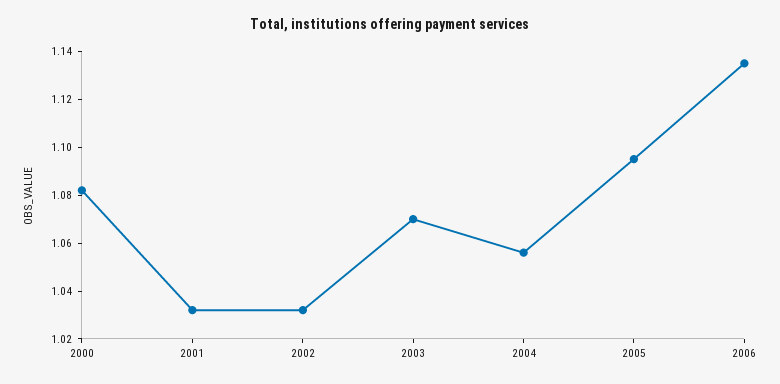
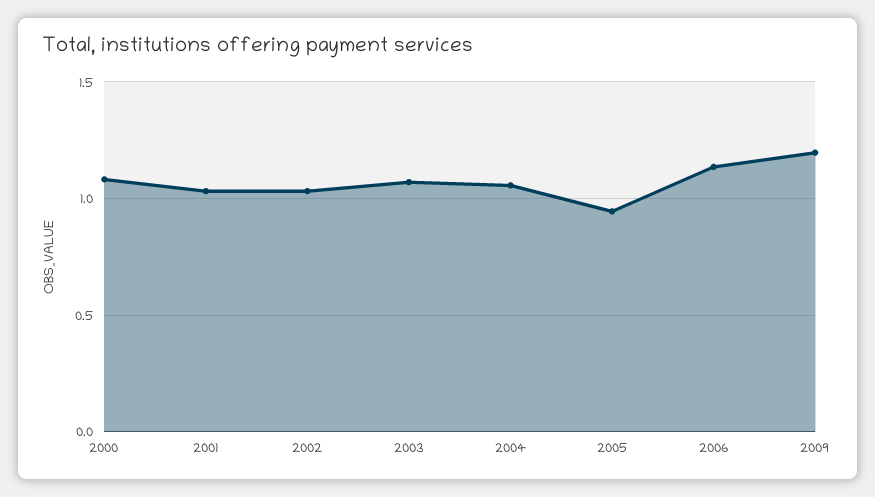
2005: 1.095 -> 0.95
2009: none -> 1.2

